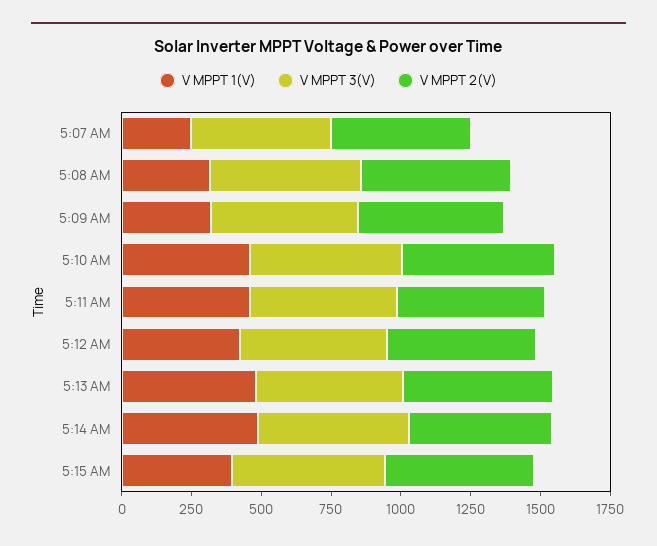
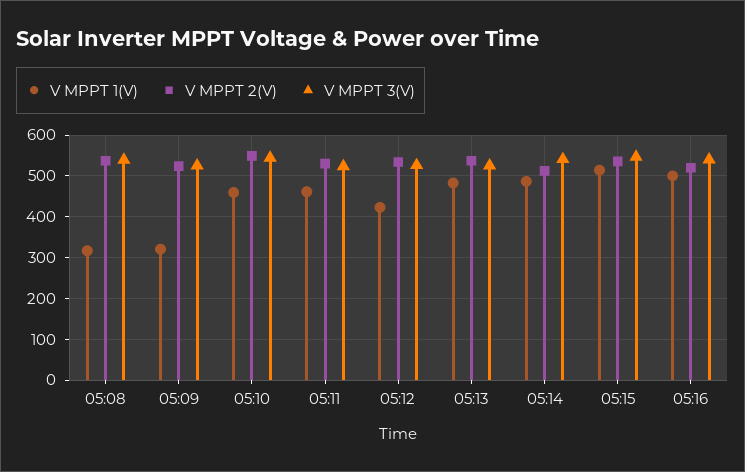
V MPPT 1(V), 5:07 AM: 250 -> none
V MPPT 3(V), 5:07 AM: 500 -> none
V MPPT 2(V), 5:07 AM: 500 -> none
V MPPT 1(V), 5:15 AM: 400 -> 520
V MPPT 1(V), 05:16: none -> 500
V MPPT 2(V), 05:16: none -> 520
V MPPT 3(V), 05:16: none -> 540

